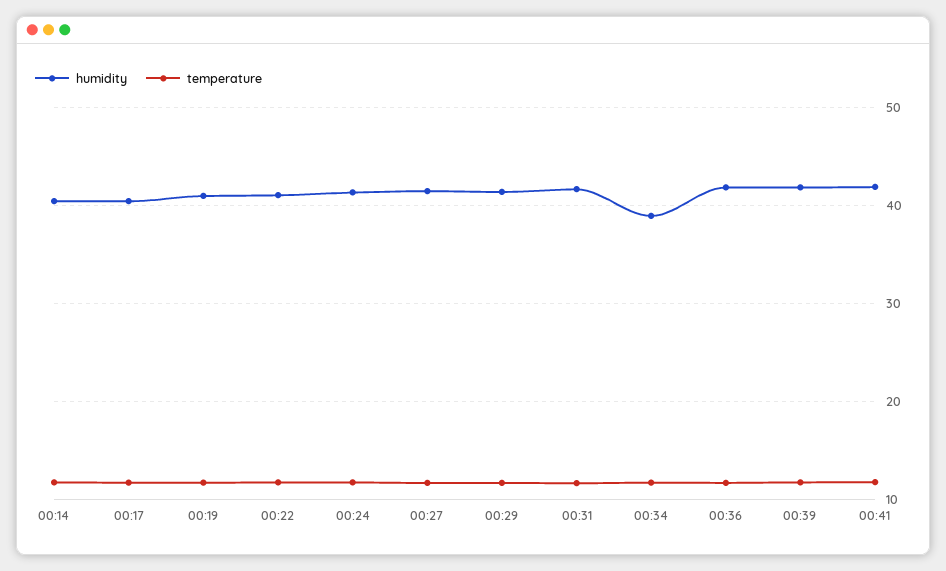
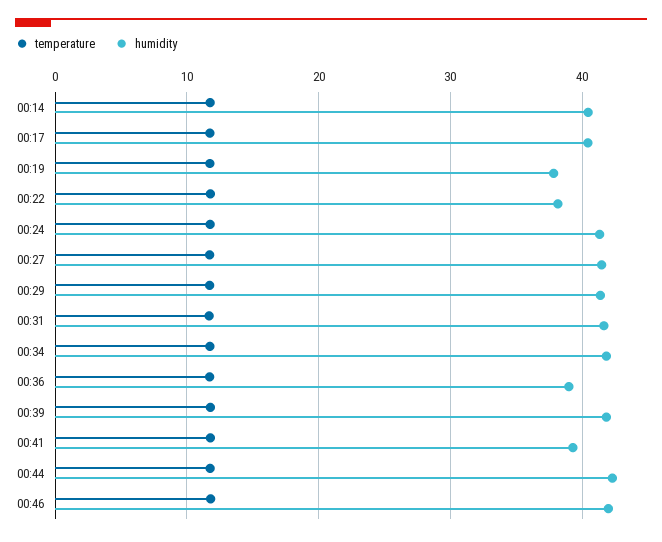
humidity, 00:19: 41 -> 38
humidity, 00:22: 41 -> 38
humidity, 00:34: 39 -> 42
humidity, 00:36: 42 -> 39
humidity, 00:41: 42 -> 39
temperature, 00:44: none -> 12
humidity, 00:44: none -> 42
temperature, 00:46: none -> 12
humidity, 00:46: none -> 42

